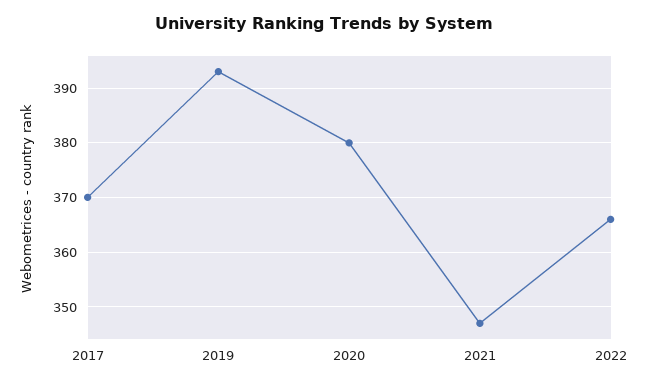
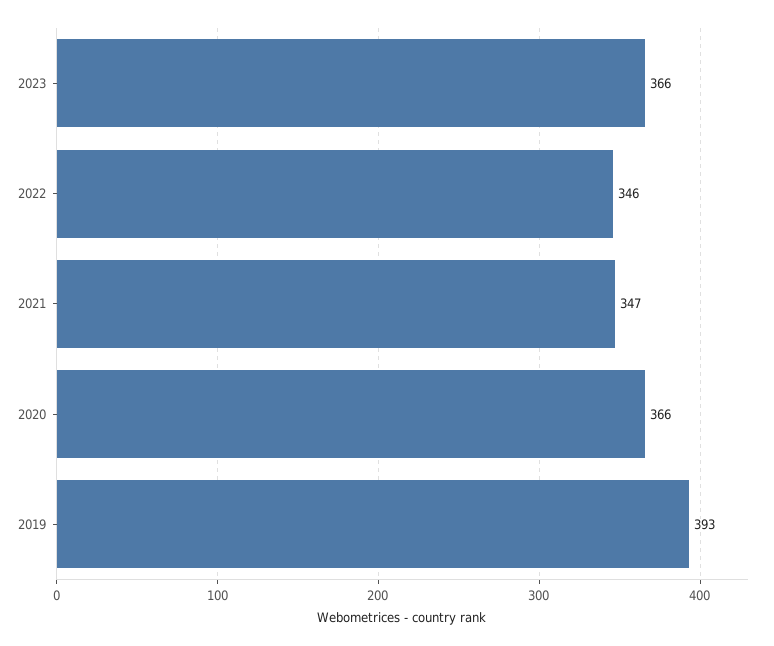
2017: 370 -> none
2020: 380 -> 366
2022: 365 -> 346
2023: none -> 366

